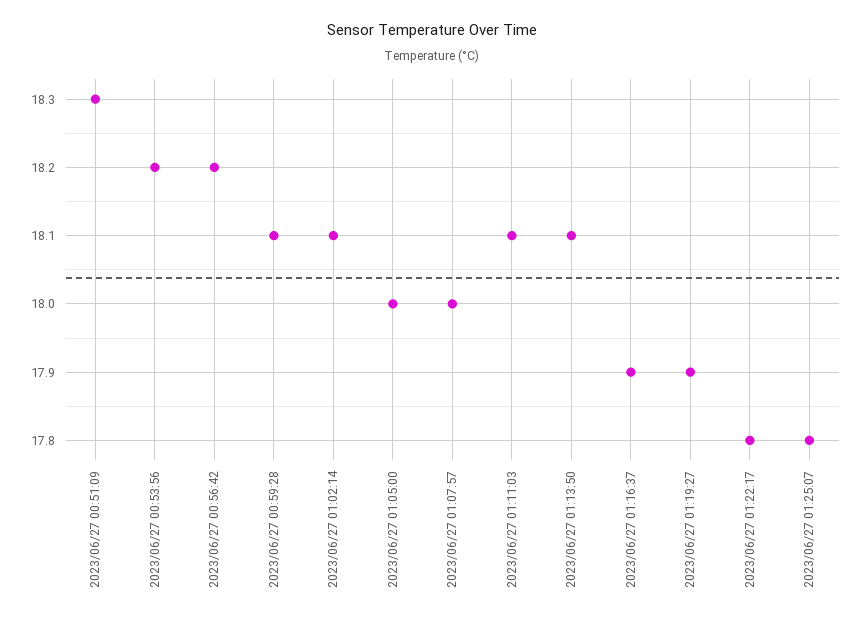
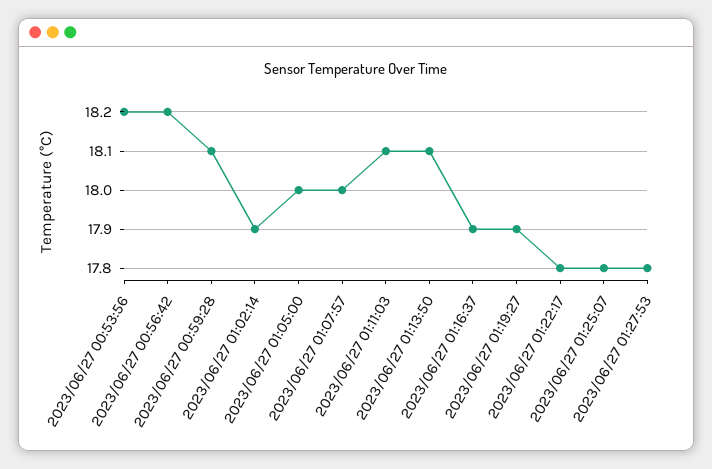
2023/06/27 00:51:09: 18.3 -> none
2023/06/27 01:02:14: 18.1 -> 17.9
2023/06/27 01:27:53: none -> 17.8

